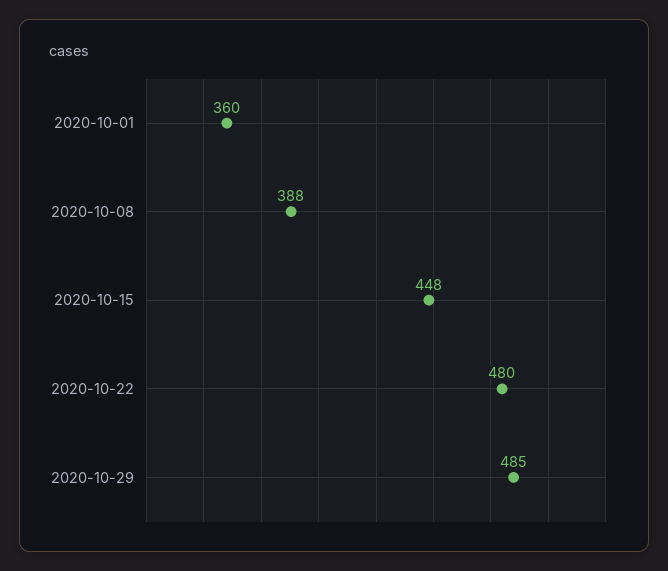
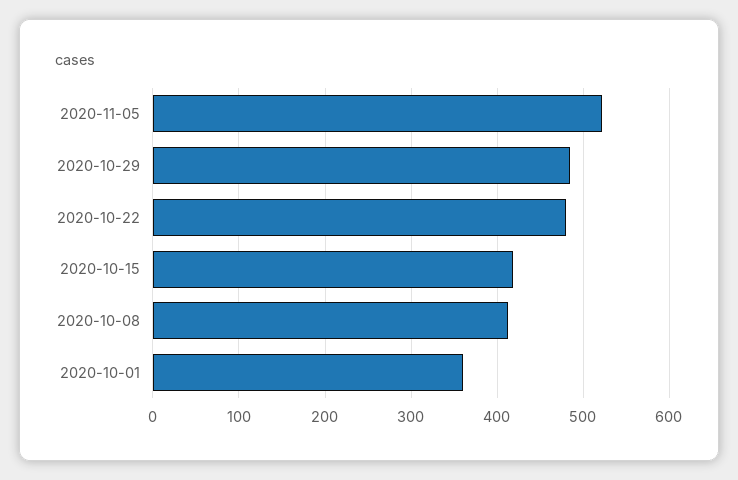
2020-10-08: 388 -> 410
2020-10-15: 448 -> 420
2020-11-05: none -> 520

